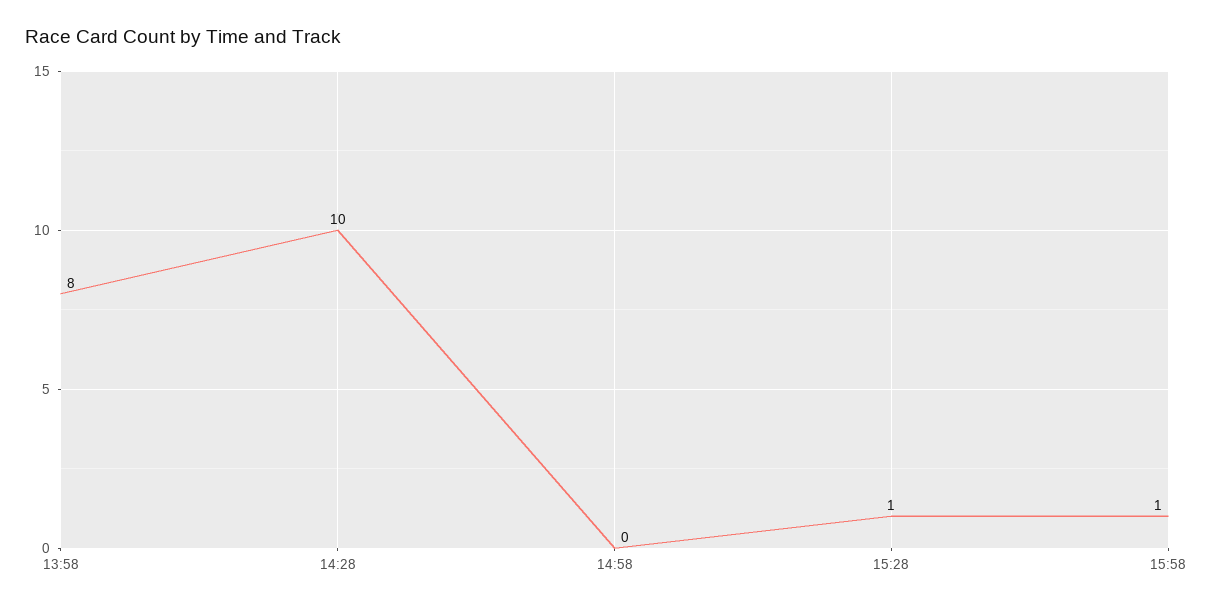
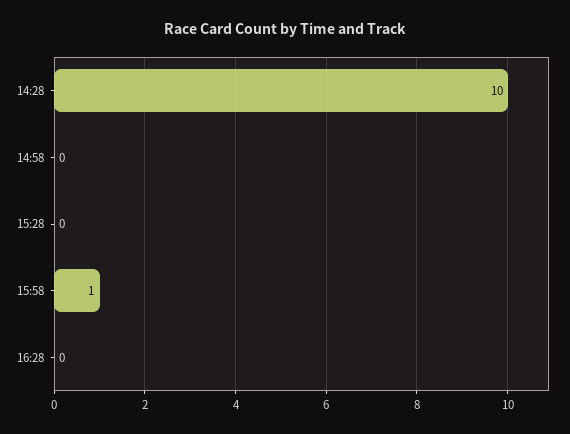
13:58: 8 -> none
15:28: 1 -> 0
16:28: none -> 0

